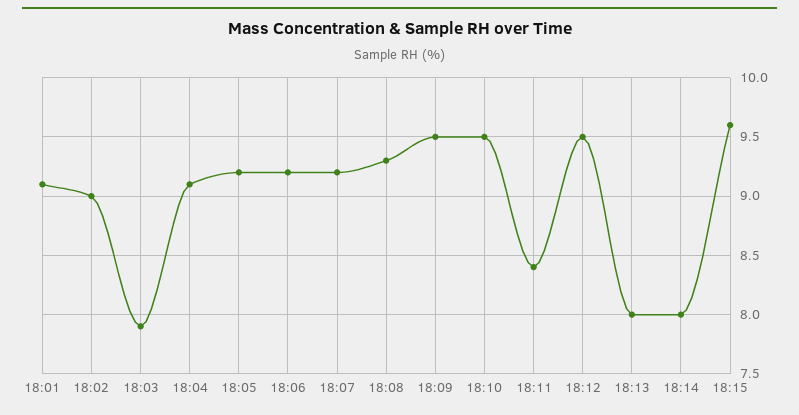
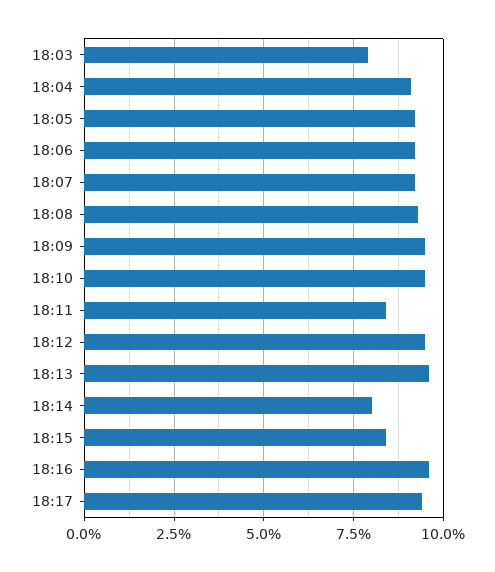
18:01: 9.1 -> none
18:02: 9 -> none
18:13: 8 -> 9.5
18:15: 9.6 -> 8.5
18:16: none -> 9.5
18:17: none -> 9.5

